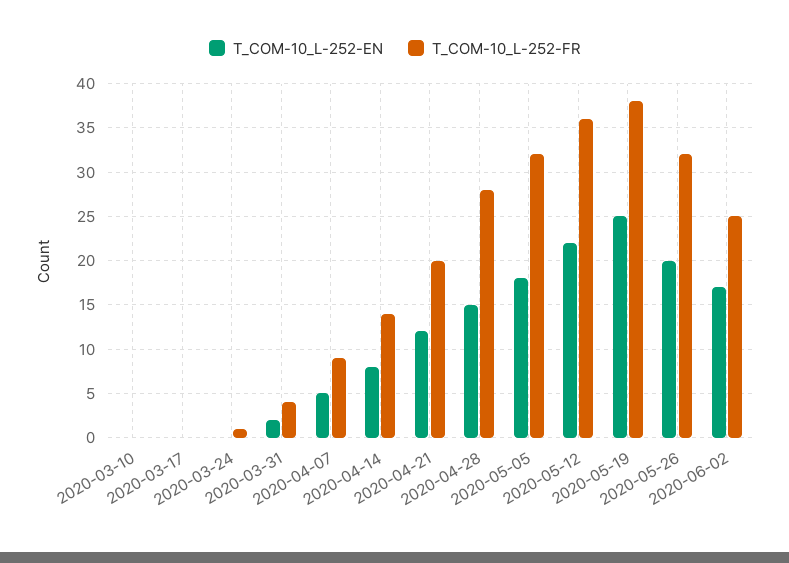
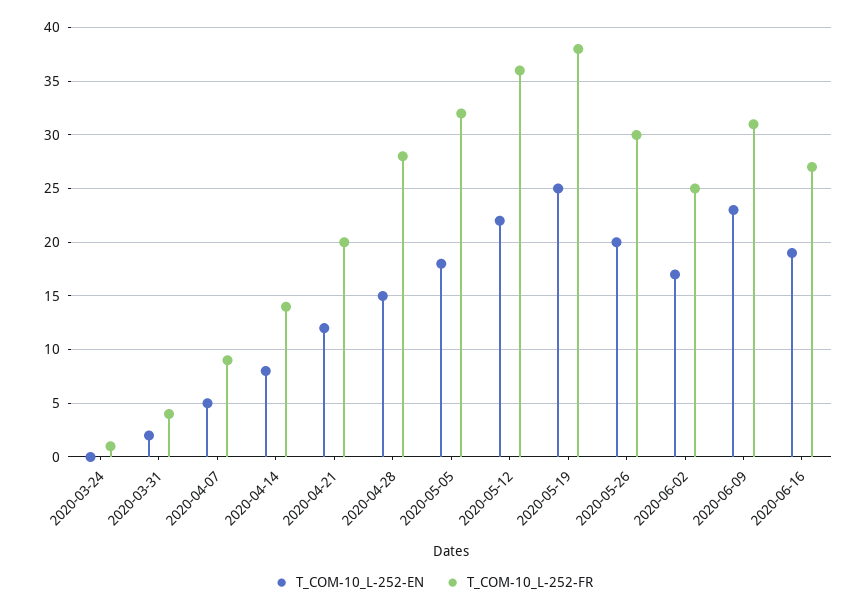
T_COM-10_L-252-EN, 2020-03-10: 0 -> none
T_COM-10_L-252-FR, 2020-03-10: 0 -> none
T_COM-10_L-252-EN, 2020-03-17: 0 -> none
T_COM-10_L-252-FR, 2020-03-17: 0 -> none
T_COM-10_L-252-FR, 2020-05-26: 32 -> 30
T_COM-10_L-252-EN, 2020-06-09: none -> 23
T_COM-10_L-252-FR, 2020-06-09: none -> 31
T_COM-10_L-252-EN, 2020-06-16: none -> 19
T_COM-10_L-252-FR, 2020-06-16: none -> 27

